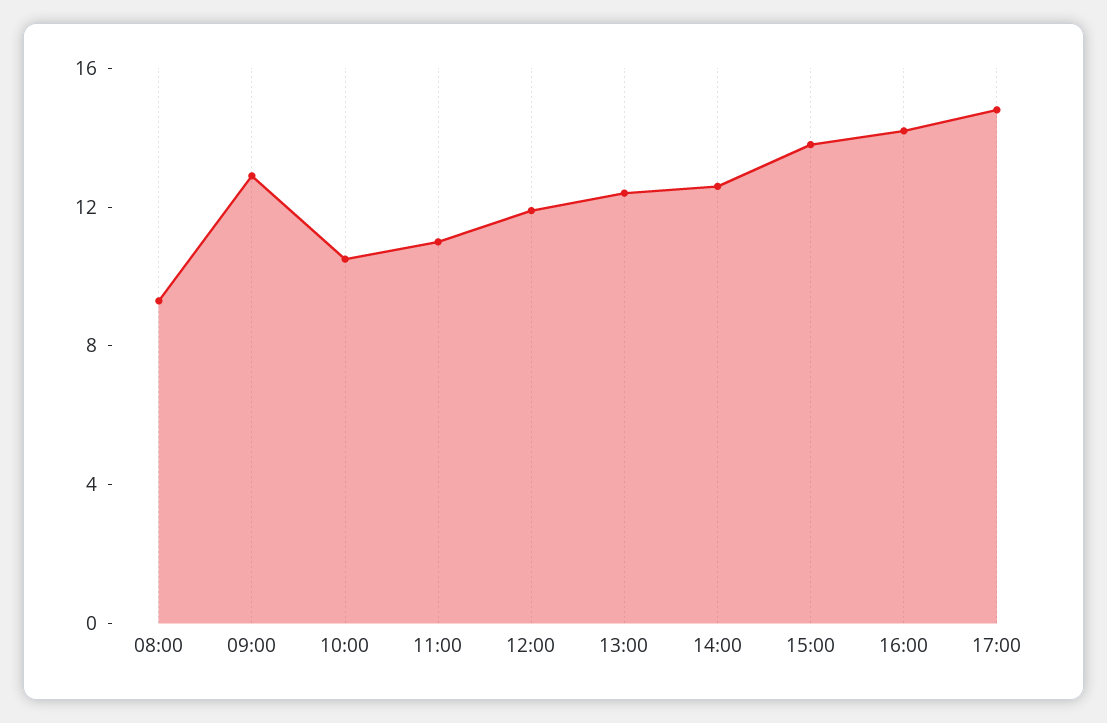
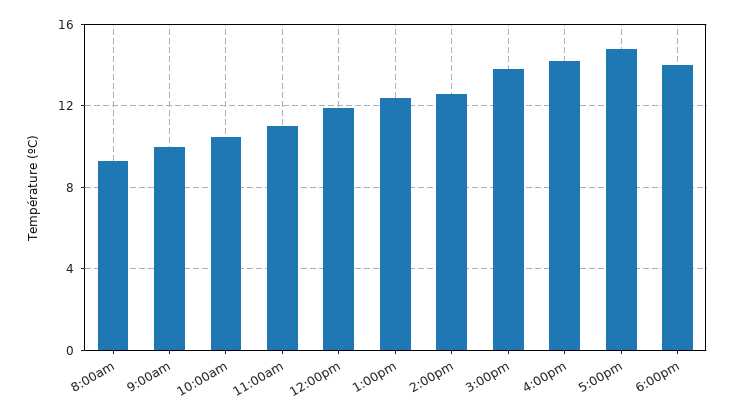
09:00: 13 -> 10
6:00pm: none -> 14

